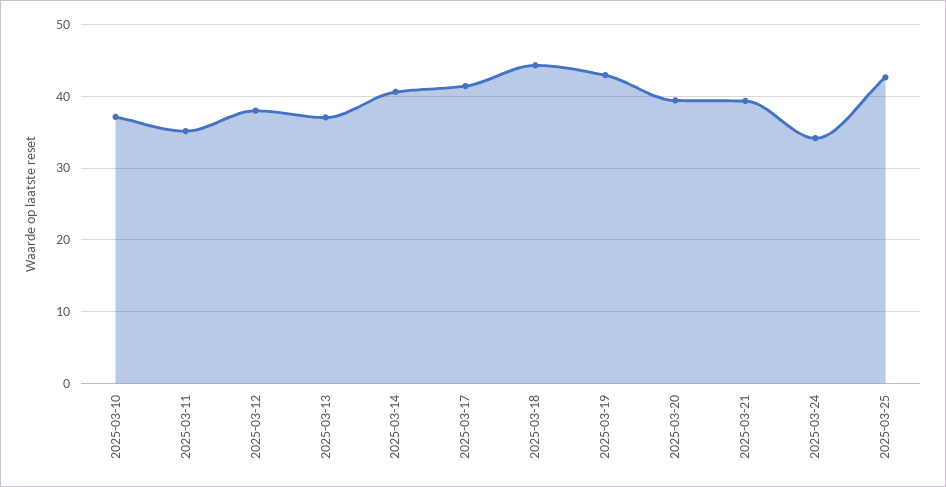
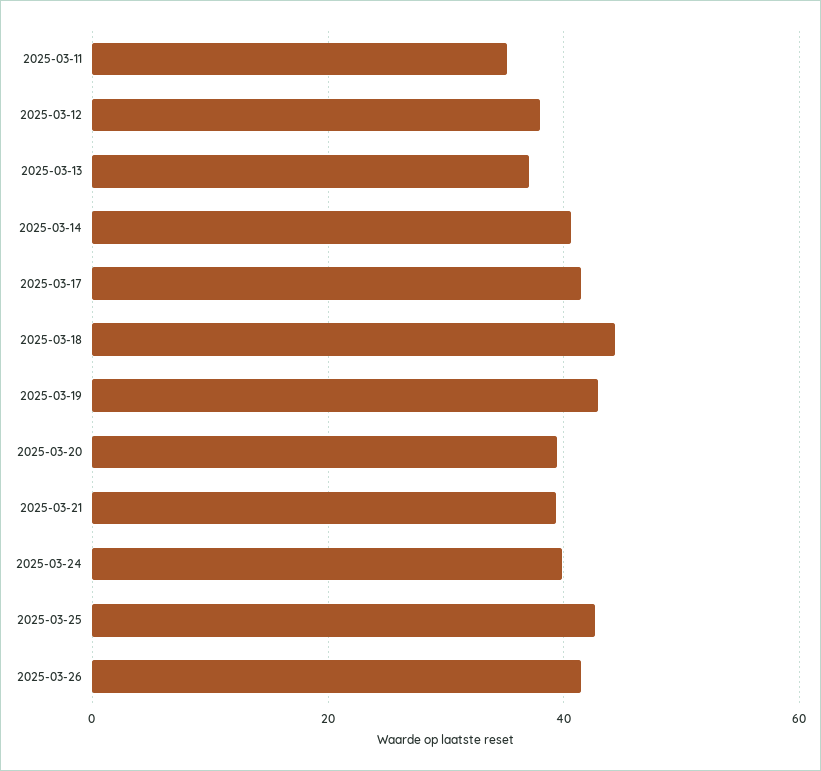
2025-03-10: 37 -> none
2025-03-24: 34 -> 40
2025-03-26: none -> 42

